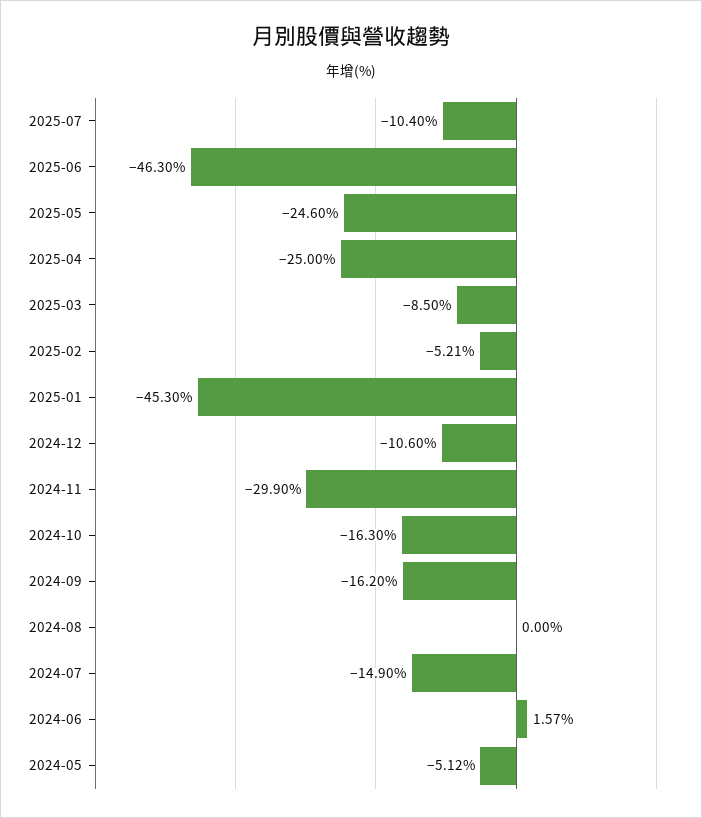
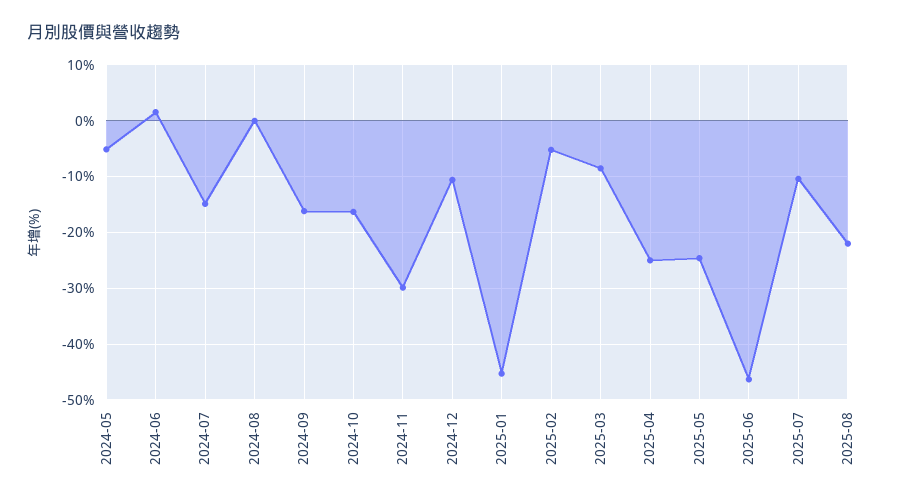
2025-08: none -> -22

